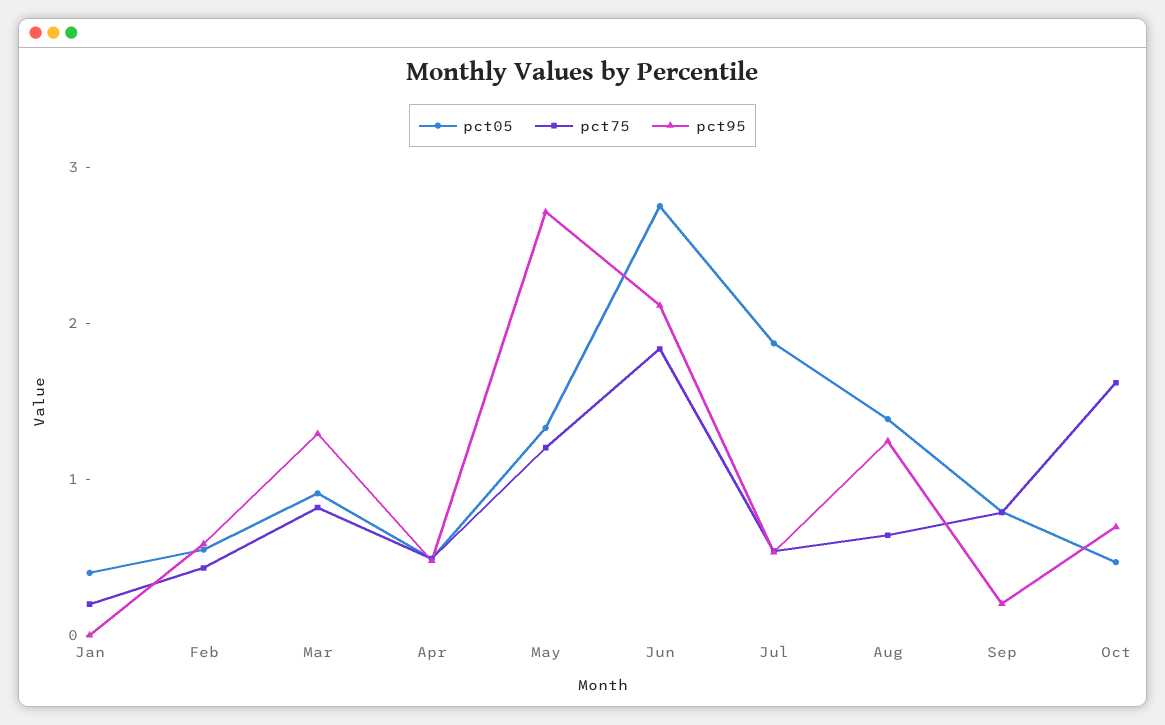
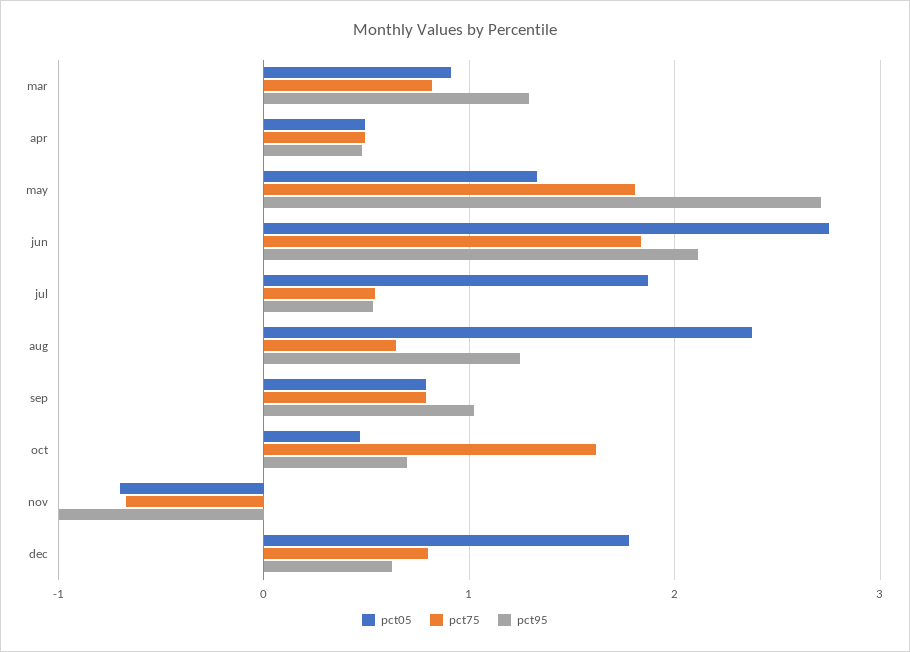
pct05, Jan: 0.4 -> none
pct75, Jan: 0.2 -> none
pct95, Jan: 0 -> none
pct05, Feb: 0.6 -> none
pct75, Feb: 0.4 -> none
pct95, Feb: 0.6 -> none
pct75, May: 1.2 -> 1.8
pct05, Aug: 1.4 -> 2.4
pct95, Sep: 0.2 -> 1
pct05, nov: none -> -0.7
pct75, nov: none -> -0.7
pct95, nov: none -> -1
pct05, dec: none -> 1.8
pct75, dec: none -> 0.8
pct95, dec: none -> 0.6

